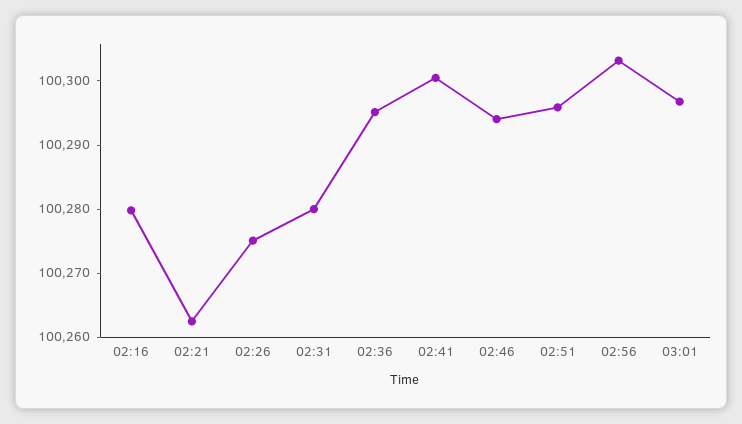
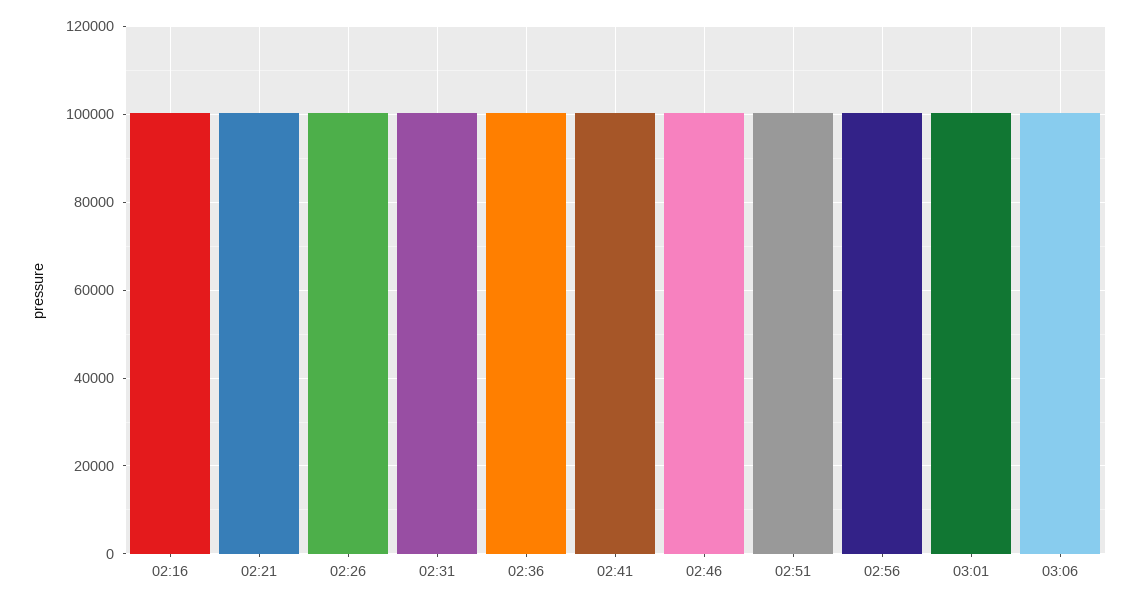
03:06: none -> 100000

